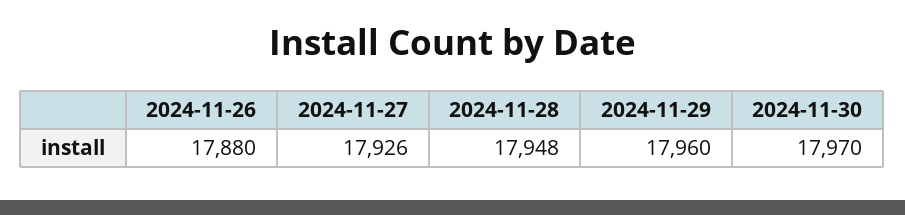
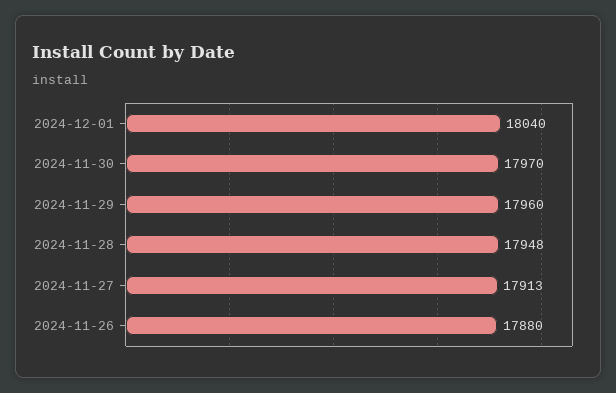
2024-11-27: 17926 -> 17913
2024-12-01: none -> 18040

